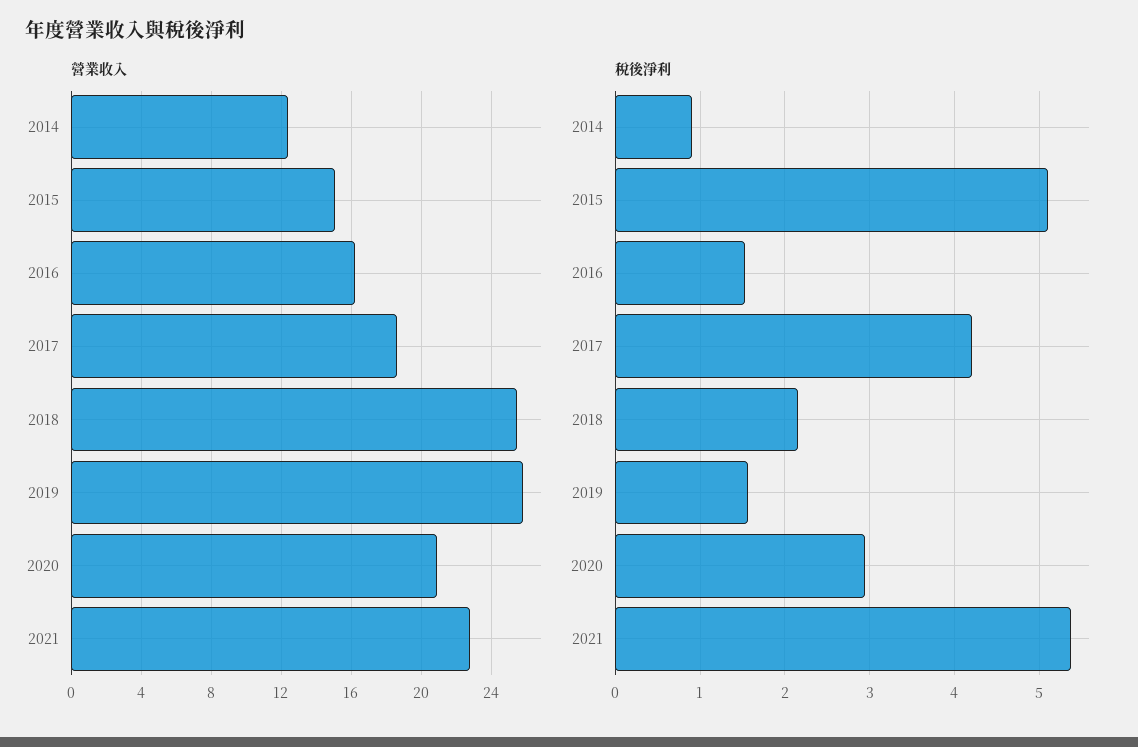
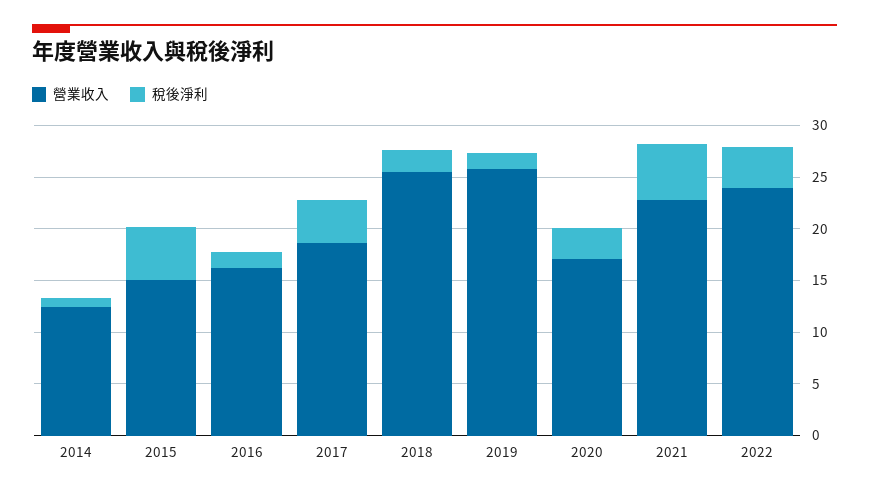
營業收入, 2020: 21 -> 17
營業收入, 2022: none -> 24
稅後淨利, 2022: none -> 4

